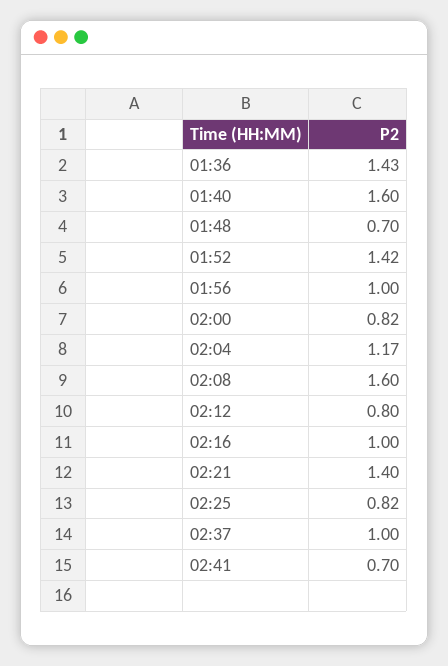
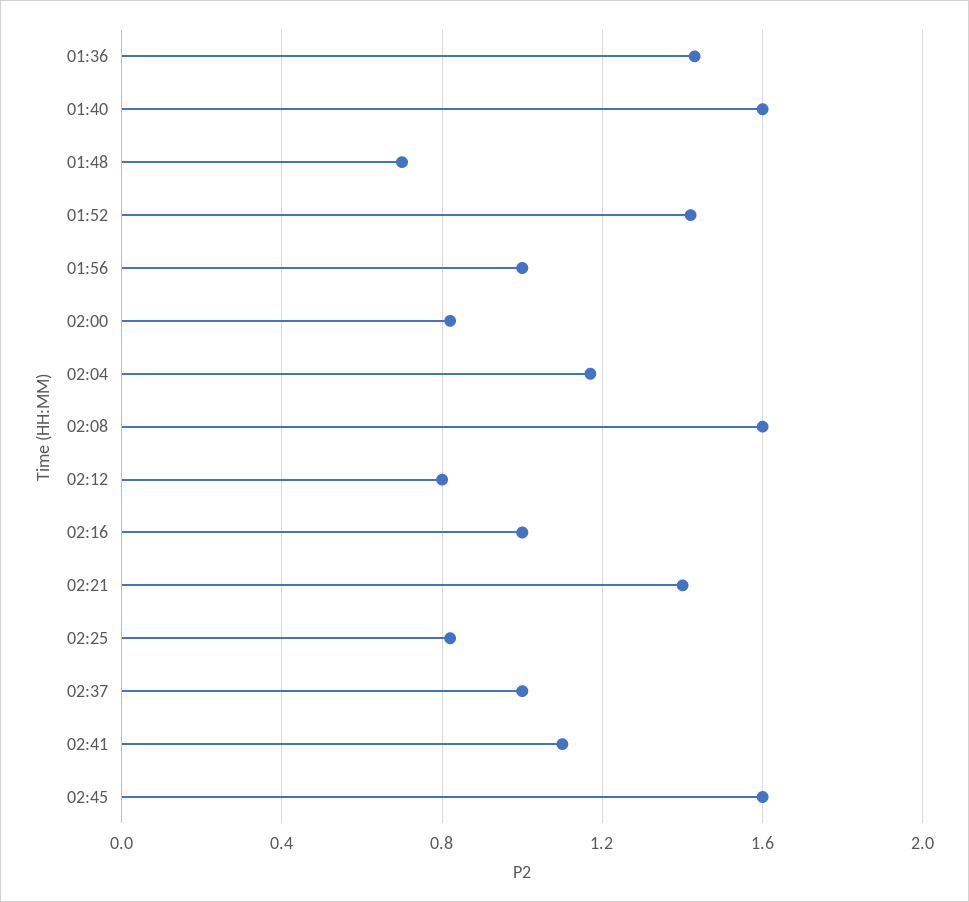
02:41: 0.7 -> 1.1
02:45: none -> 1.6

